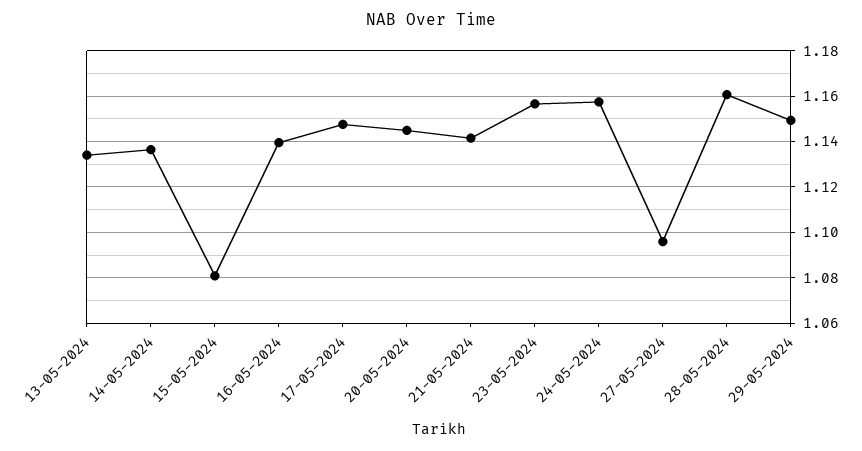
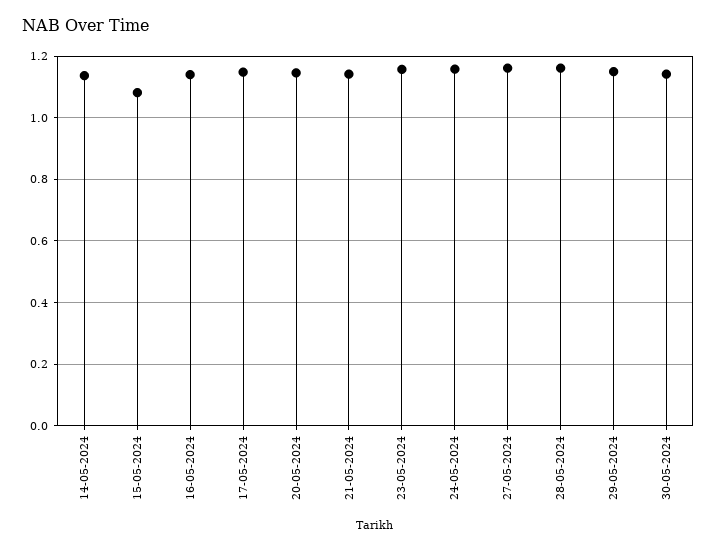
13-05-2024: 1.135 -> none
27-05-2024: 1.095 -> 1.16
30-05-2024: none -> 1.14

